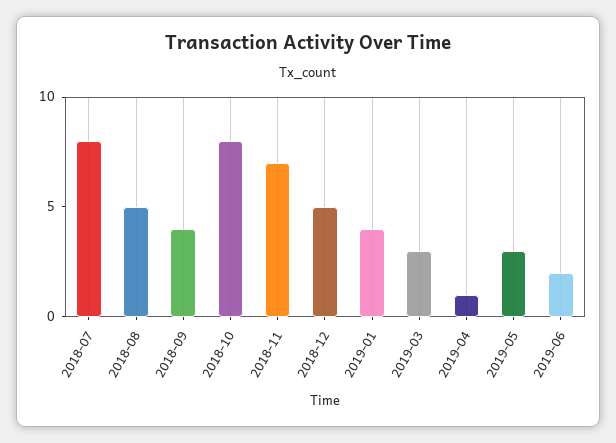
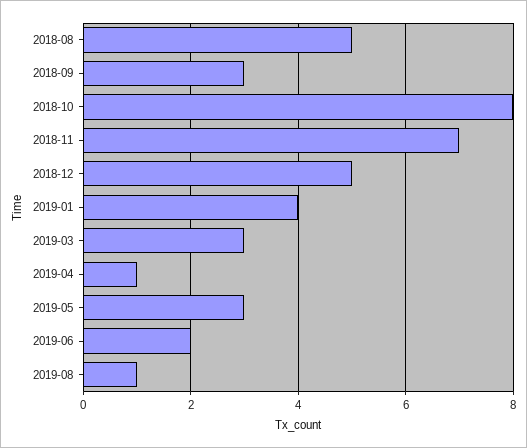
2018-07: 8 -> none
2018-09: 4 -> 3
2019-08: none -> 1

